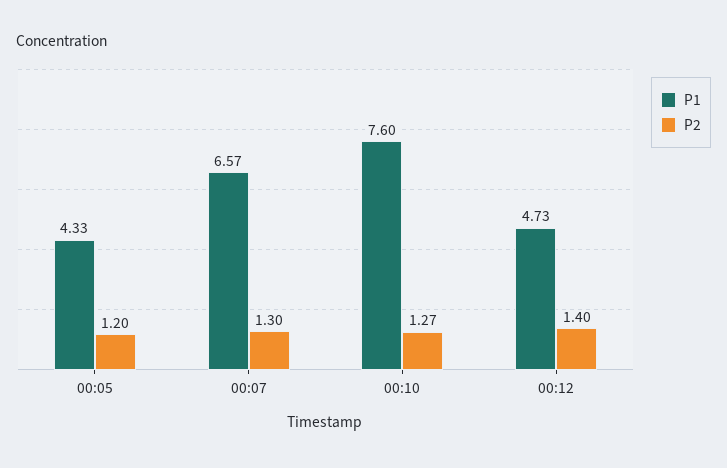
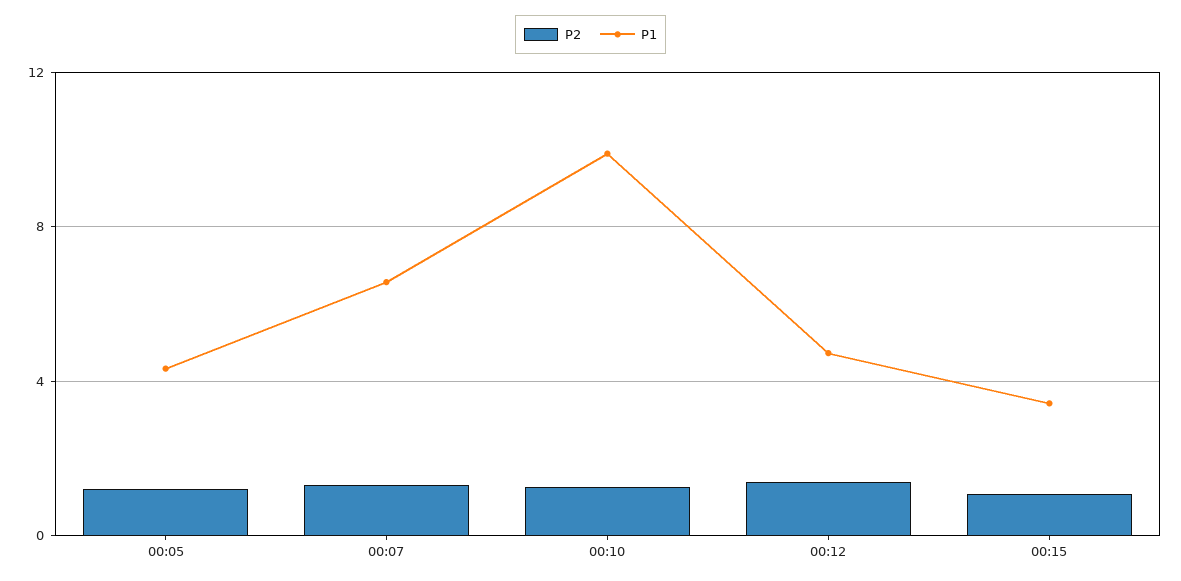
P1, 00:10: 7.6 -> 10
P2, 00:15: none -> 1
P1, 00:15: none -> 3.5

